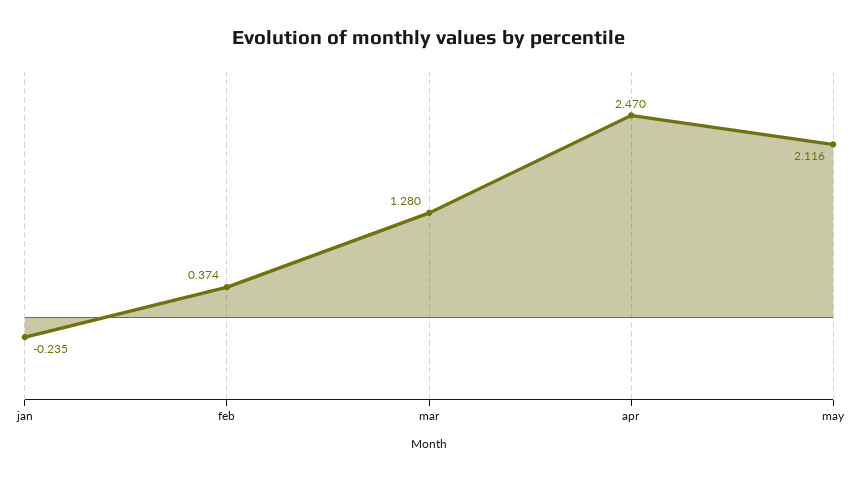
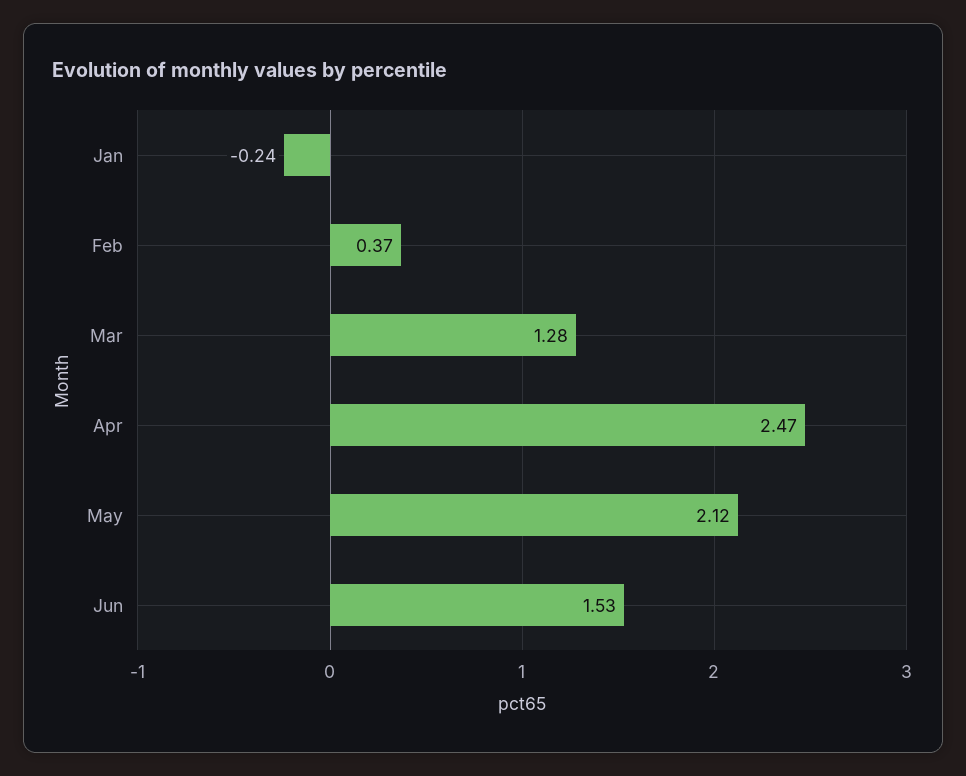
Jun: none -> 1.53

